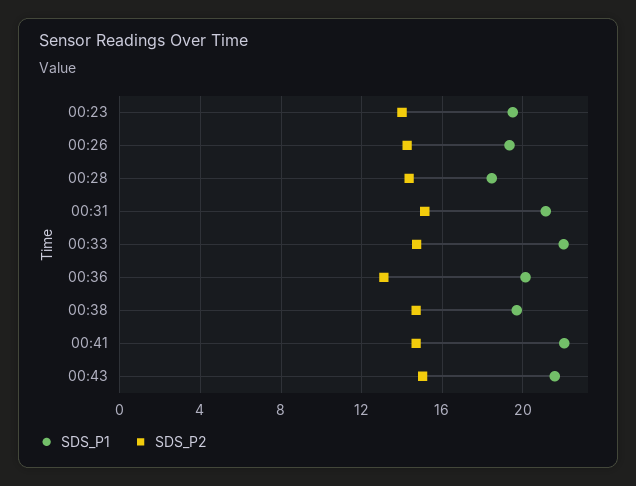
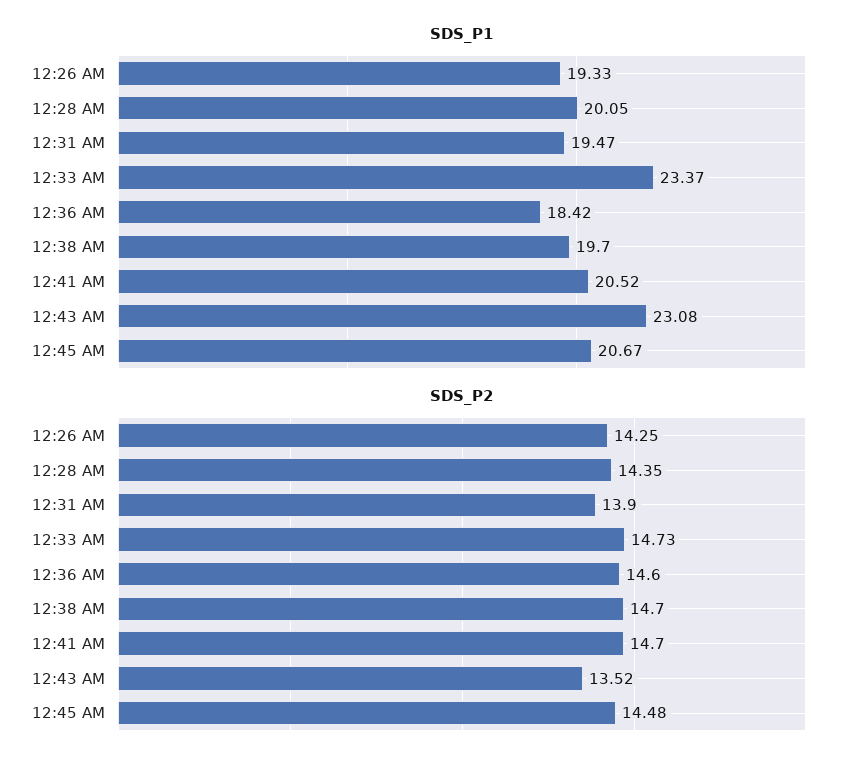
SDS_P1, 00:23: 19.5 -> none
SDS_P2, 00:23: 14 -> none
SDS_P1, 00:28: 18.5 -> 20.05
SDS_P1, 00:31: 21 -> 19.47
SDS_P2, 00:31: 15 -> 13.9
SDS_P1, 00:33: 22 -> 23.37
SDS_P1, 00:36: 20 -> 18.42
SDS_P2, 00:36: 13 -> 14.6
SDS_P1, 00:41: 22 -> 20.52
SDS_P1, 00:43: 21.5 -> 23.08
SDS_P2, 00:43: 15 -> 13.52
SDS_P1, 12:45 AM: none -> 20.67
SDS_P2, 12:45 AM: none -> 14.48

